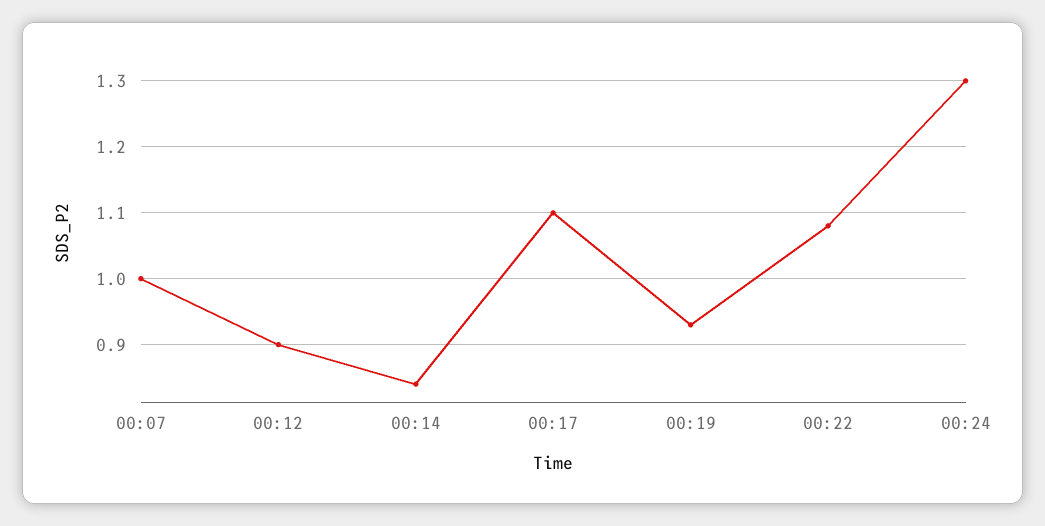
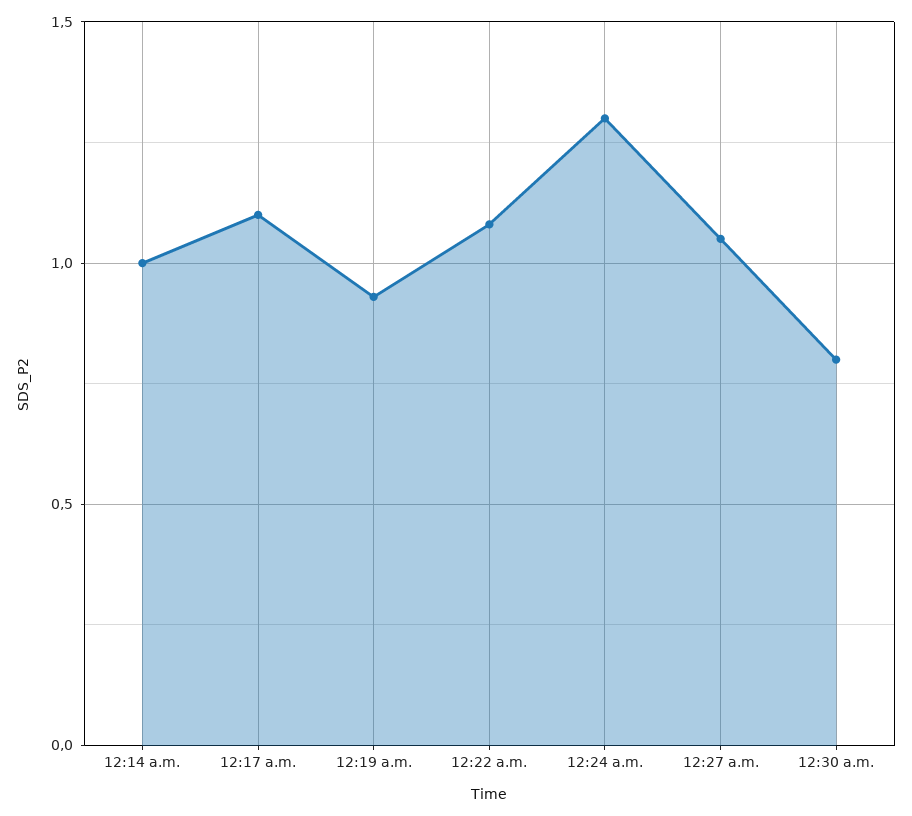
00:07: 1 -> none
00:12: 0.9 -> none
00:14: 0.84 -> 1
12:27 a.m.: none -> 1.05
12:30 a.m.: none -> 0.8

